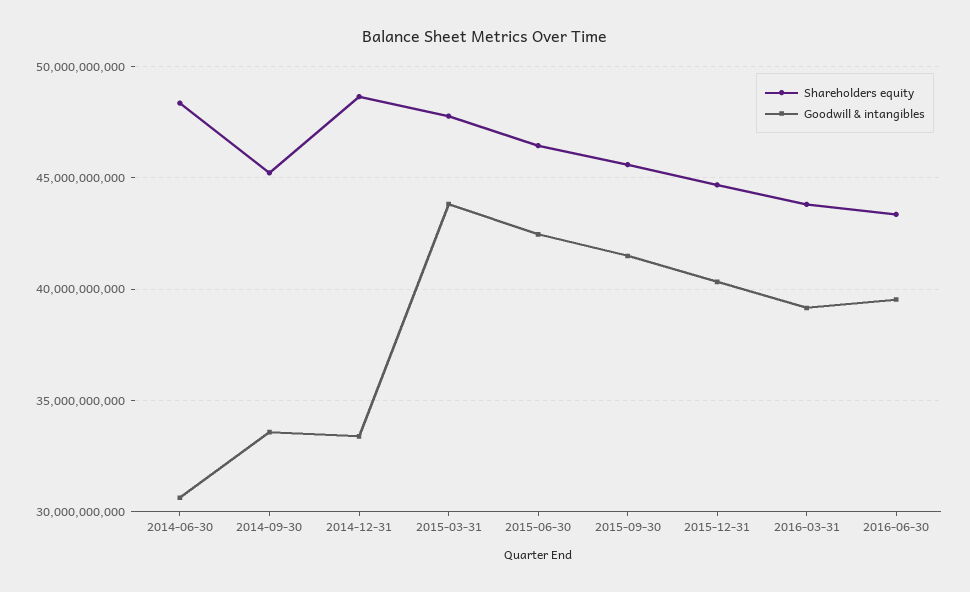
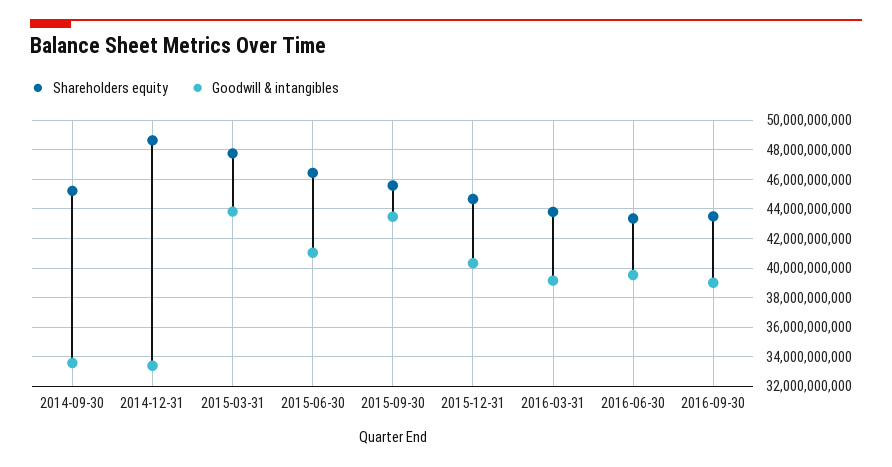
Shareholders equity, 2014-06-30: 48500000000 -> none
Goodwill & intangibles, 2014-06-30: 30500000000 -> none
Goodwill & intangibles, 2015-06-30: 42500000000 -> 41000000000
Goodwill & intangibles, 2015-09-30: 41500000000 -> 43500000000
Shareholders equity, 2016-09-30: none -> 43500000000
Goodwill & intangibles, 2016-09-30: none -> 39000000000

